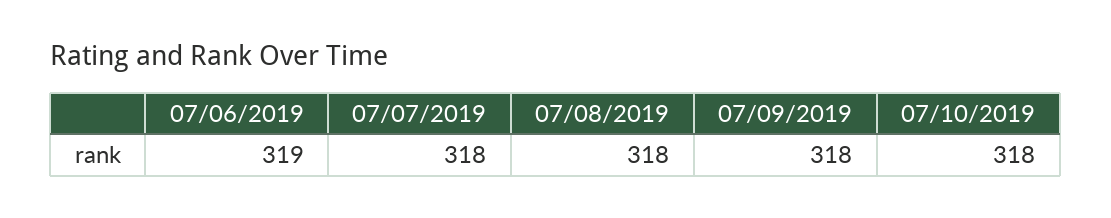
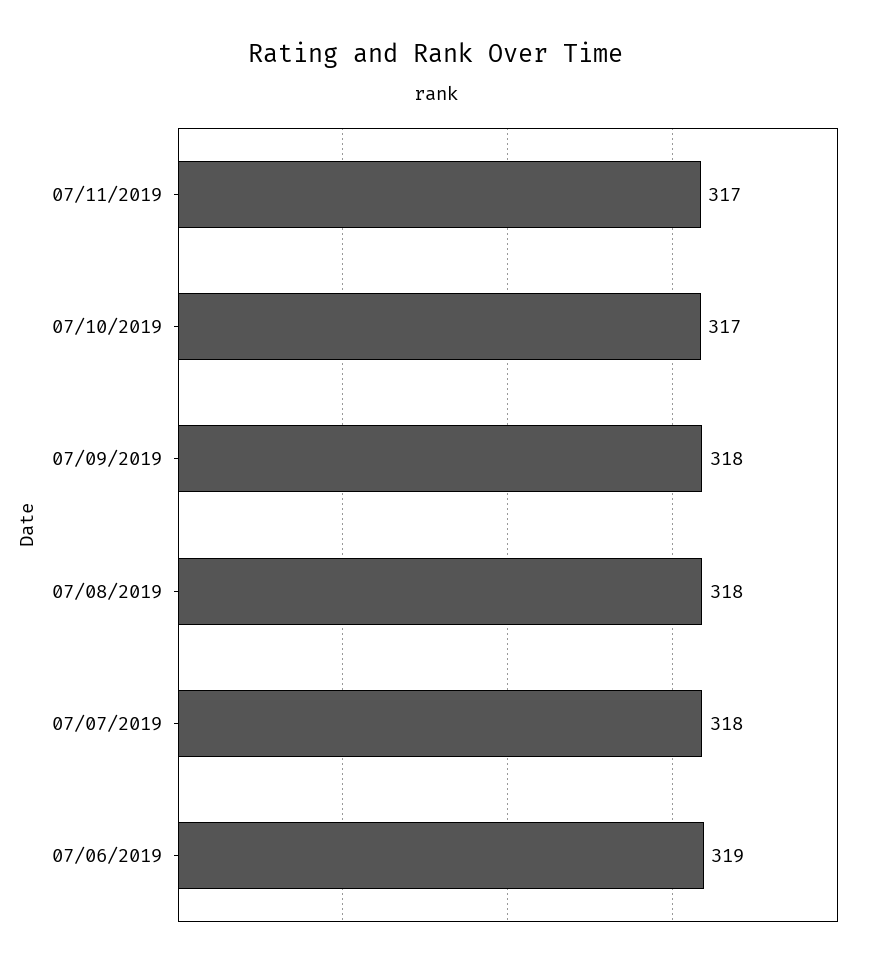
07/10/2019: 318 -> 317
07/11/2019: none -> 317

